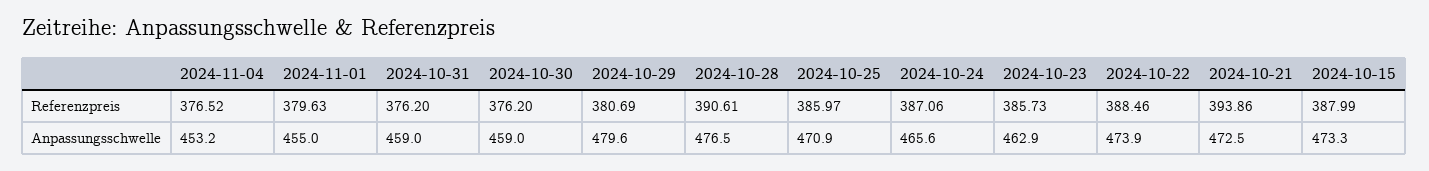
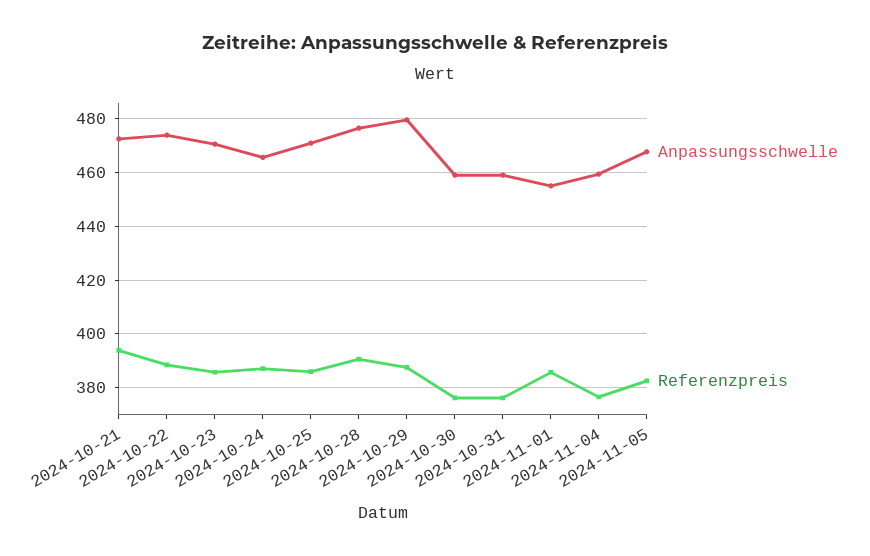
Referenzpreis, 2024-11-01: 379.63 -> 385
Referenzpreis, 2024-10-29: 380.69 -> 387.5
Referenzpreis, 2024-10-15: 387.99 -> none
Anpassungsschwelle, 2024-11-04: 453.2 -> 460
Anpassungsschwelle, 2024-10-23: 462.9 -> 470
Anpassungsschwelle, 2024-10-15: 473.3 -> none
Anpassungsschwelle, 2024-11-05: none -> 467.5
Referenzpreis, 2024-11-05: none -> 382.5

